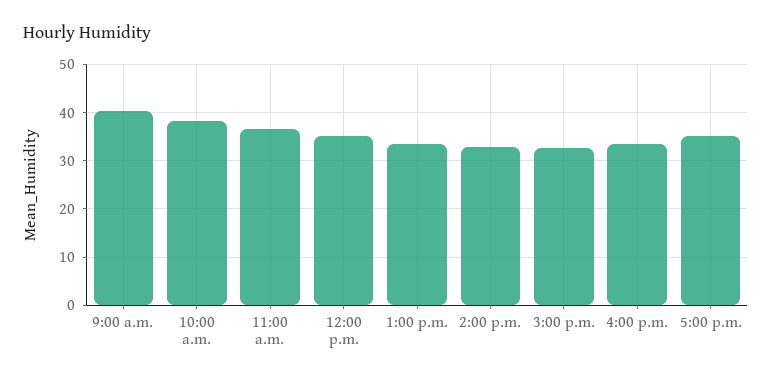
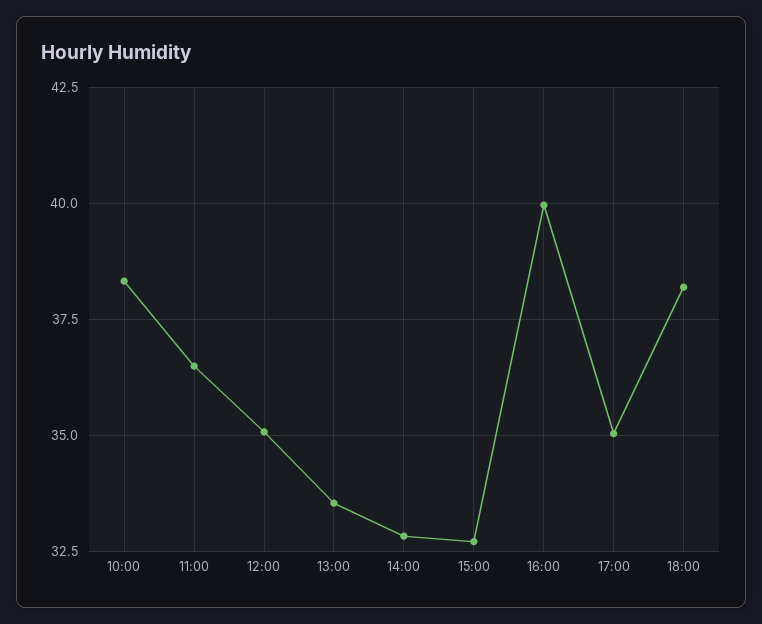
9:00 a.m.: 40 -> none
4:00 p.m.: 34 -> 40
18:00: none -> 38.25

